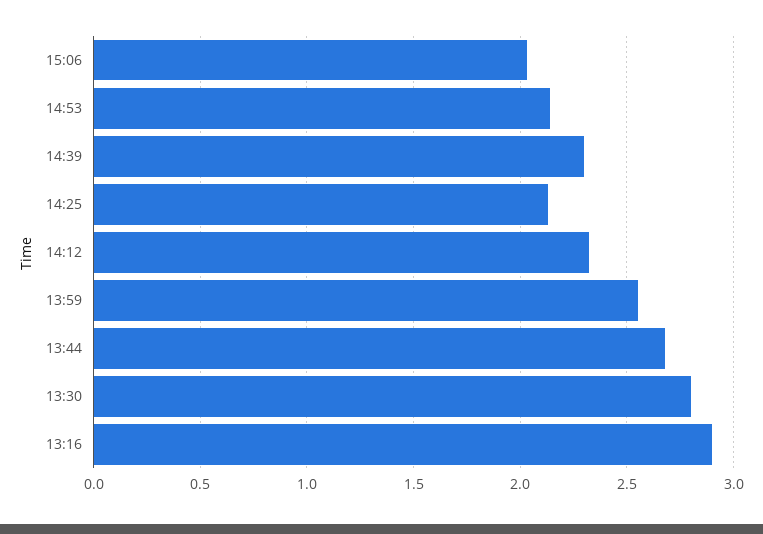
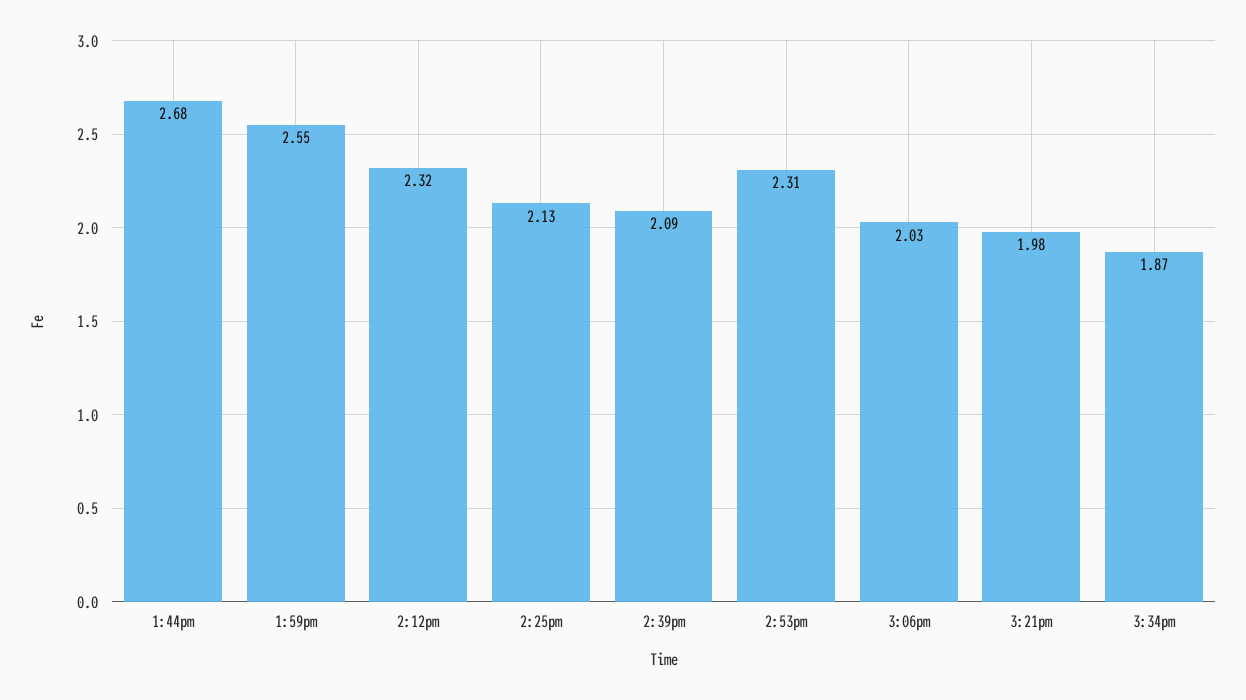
14:53: 2.15 -> 2.31
14:39: 2.3 -> 2.09
13:30: 2.8 -> none
13:16: 2.9 -> none
3:21pm: none -> 1.98
3:34pm: none -> 1.87

